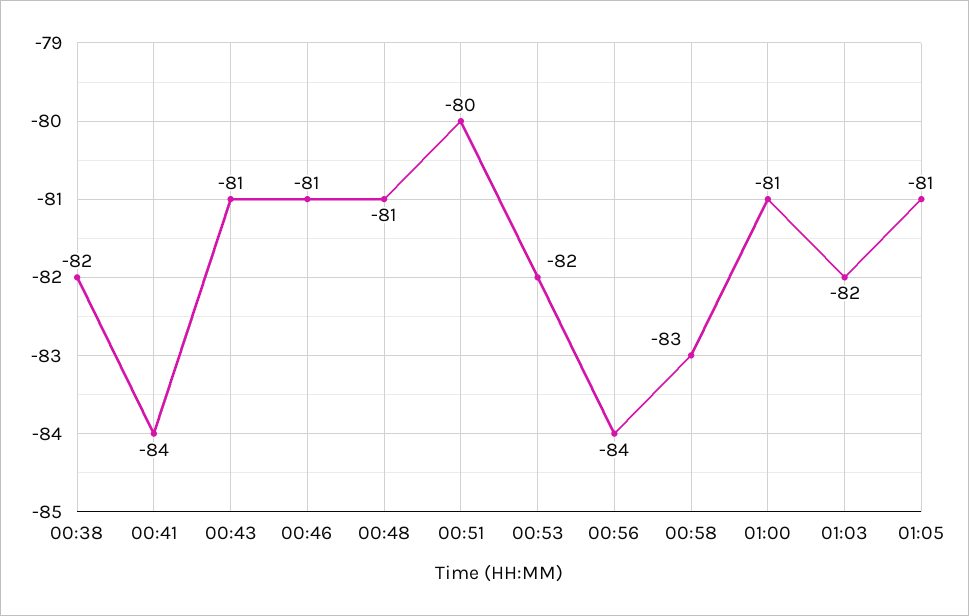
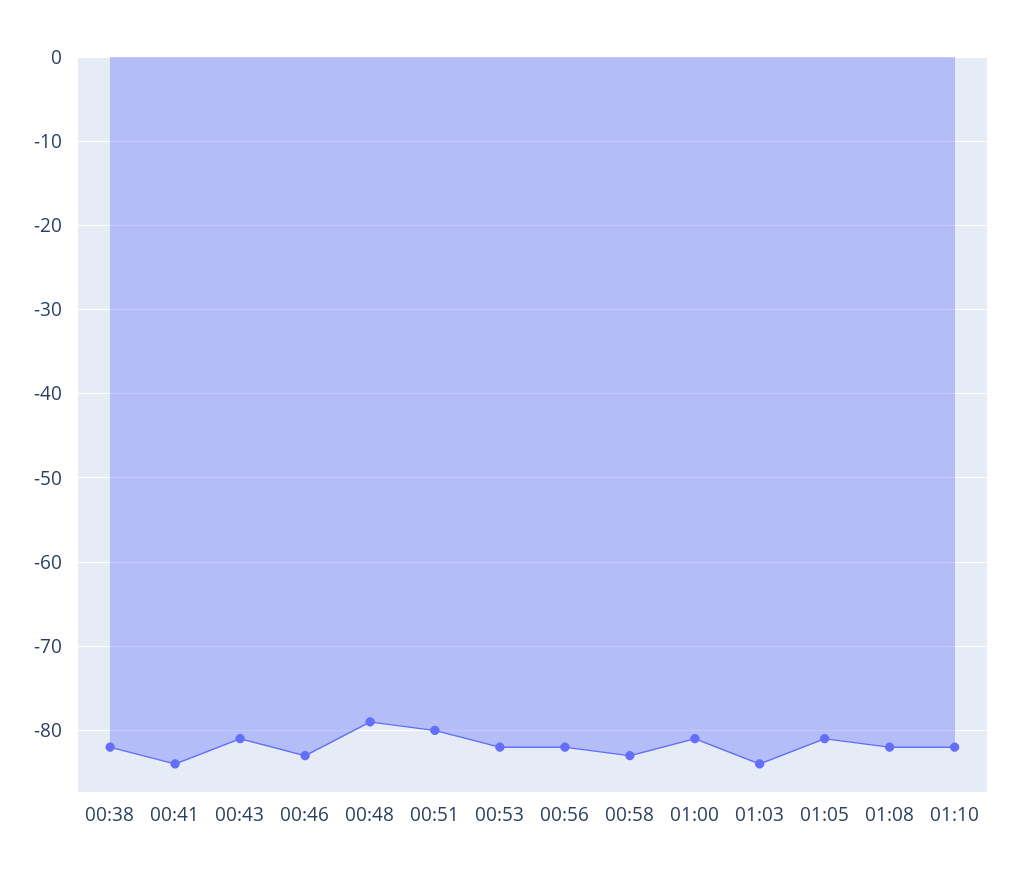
00:46: -81 -> -83
00:48: -81 -> -79
00:56: -84 -> -82
01:03: -82 -> -84
01:08: none -> -82
01:10: none -> -82

